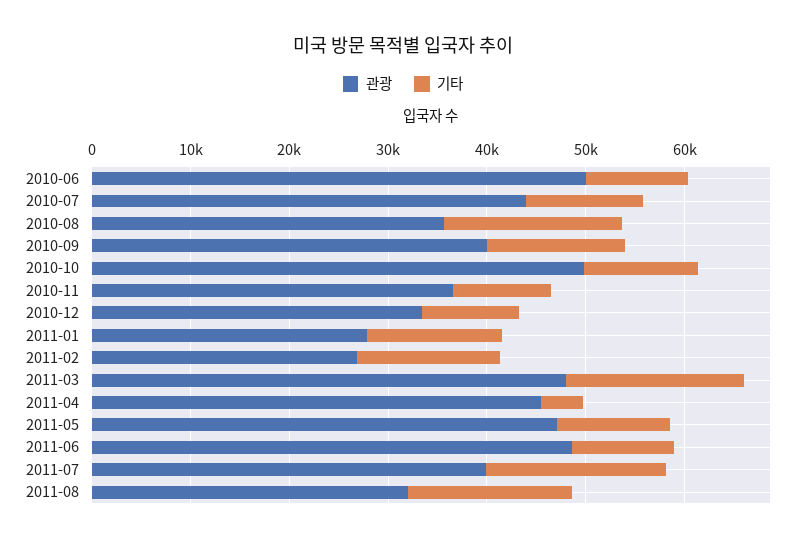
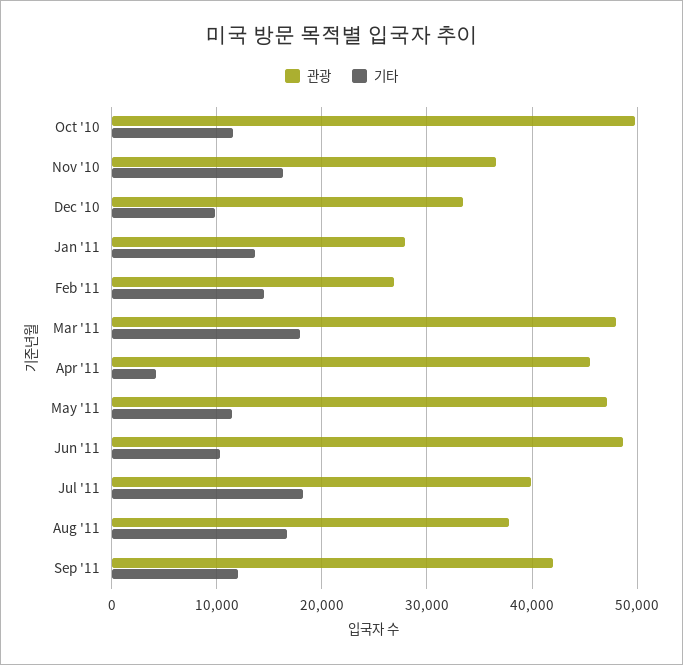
관광, 2010-06: 50000 -> none
기타, 2010-06: 10000 -> none
관광, 2010-07: 44000 -> none
기타, 2010-07: 12000 -> none
관광, 2010-08: 36000 -> none
기타, 2010-08: 18000 -> none
관광, 2010-09: 40000 -> none
기타, 2010-09: 14000 -> none
기타, 2010-11: 10000 -> 16000
관광, 2011-08: 32000 -> 38000
관광, Sep '11: none -> 42000
기타, Sep '11: none -> 12000

